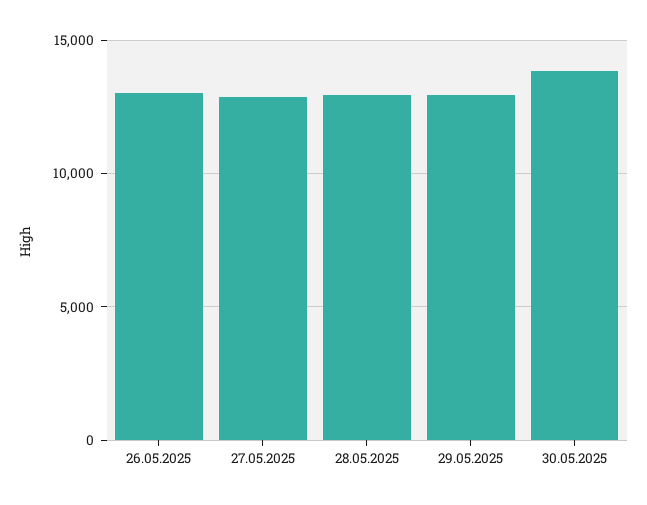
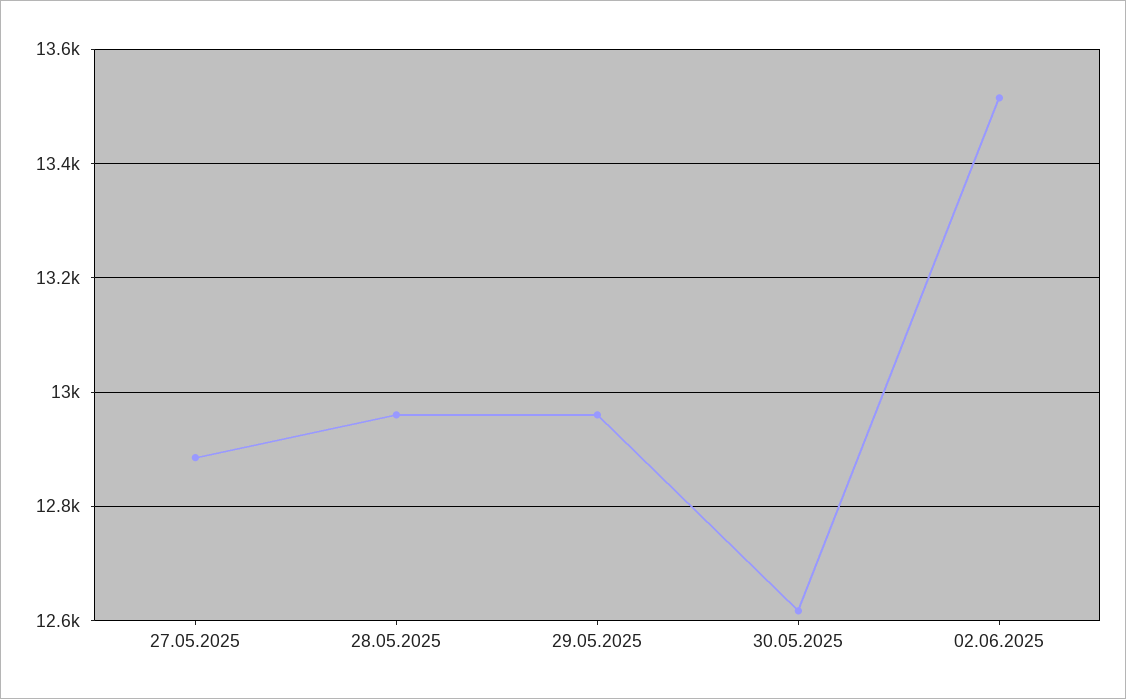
26.05.2025: 13000 -> none
30.05.2025: 14000 -> 12620
02.06.2025: none -> 13520

